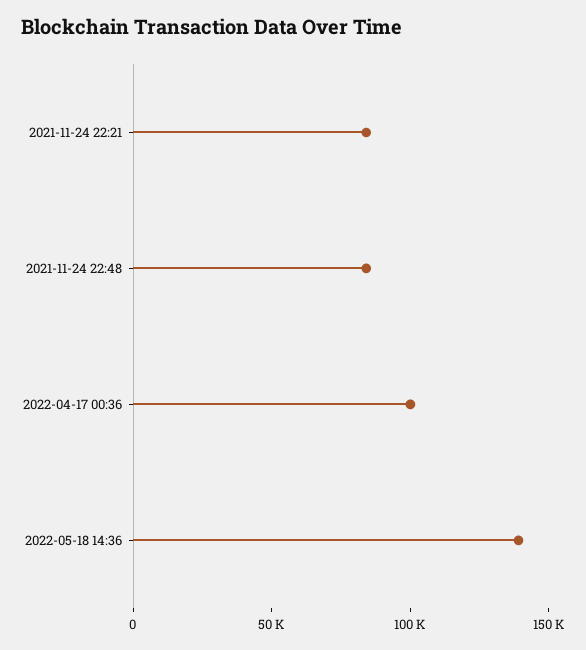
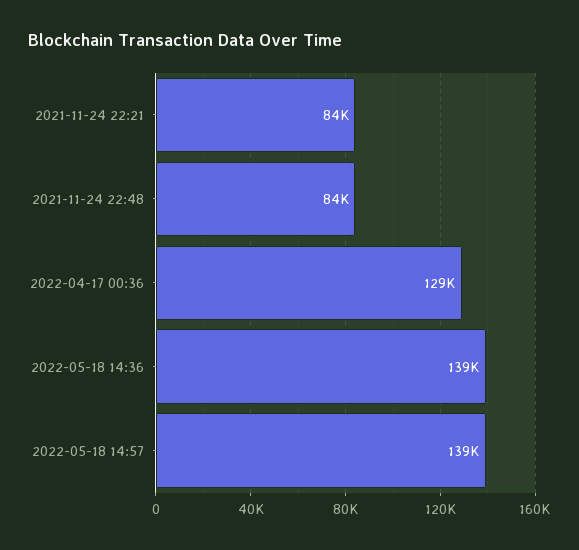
2022-04-17 00:36: 100000 -> 129000
2022-05-18 14:57: none -> 139000

